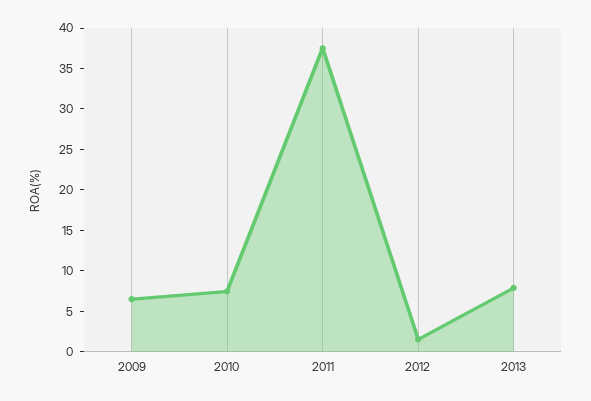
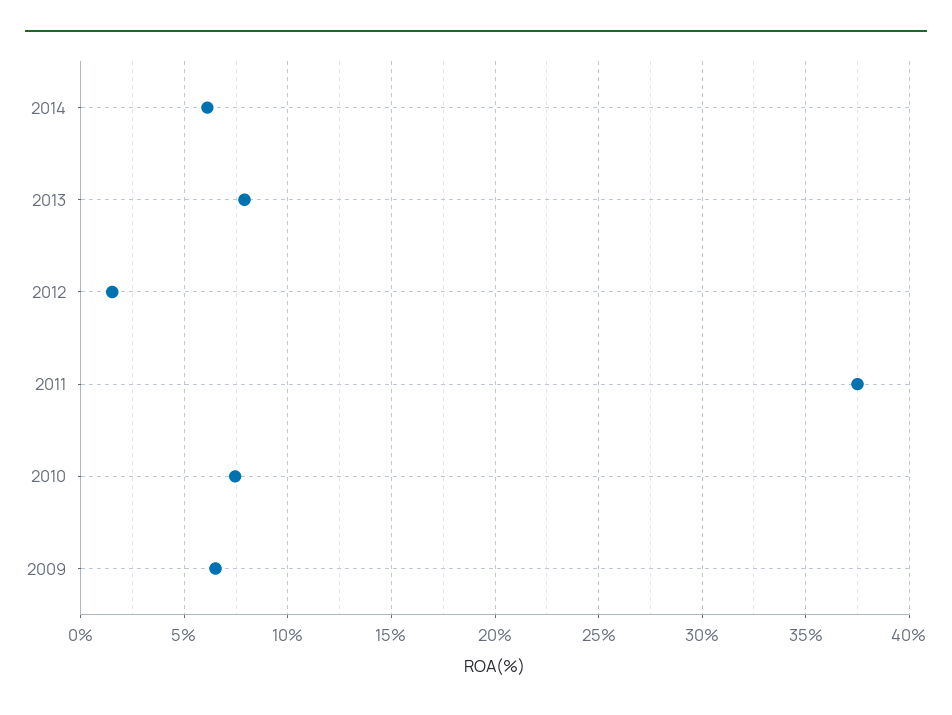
2014: none -> 6

